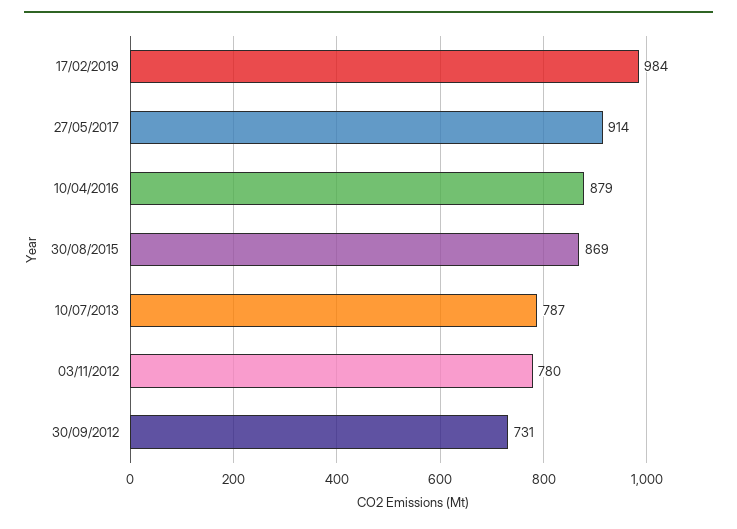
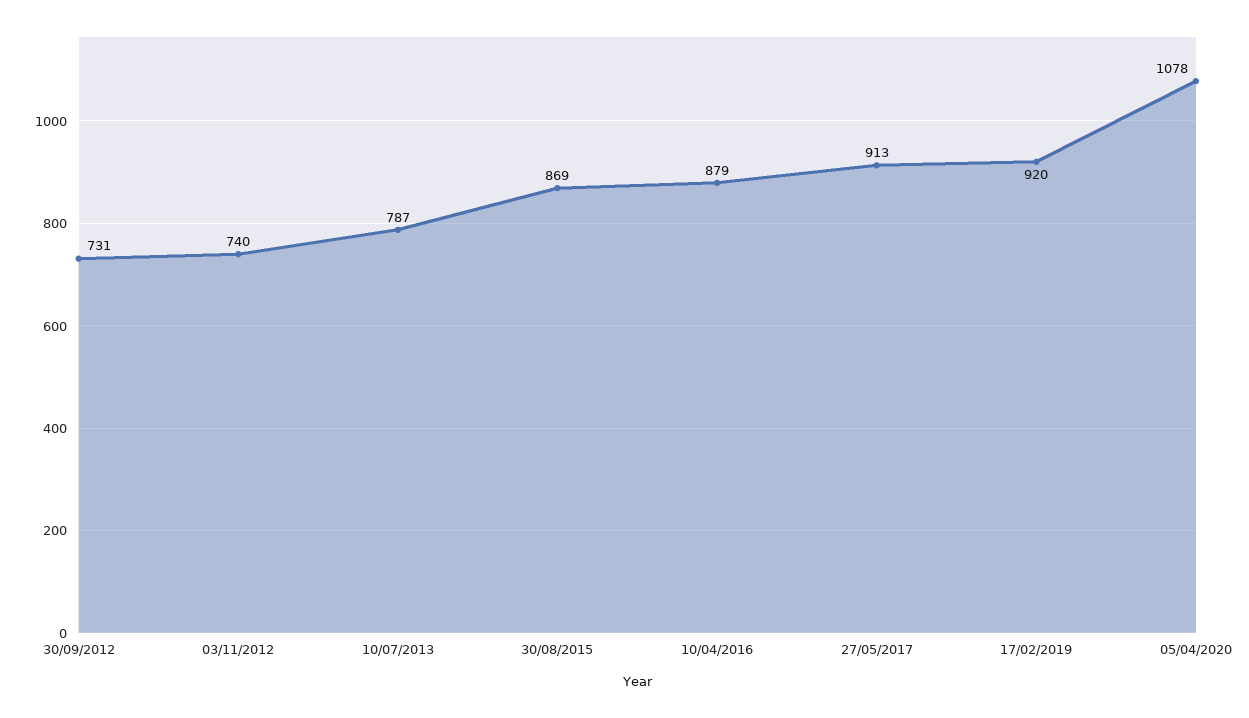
17/02/2019: 984 -> 920
27/05/2017: 914 -> 913
03/11/2012: 780 -> 740
05/04/2020: none -> 1078

